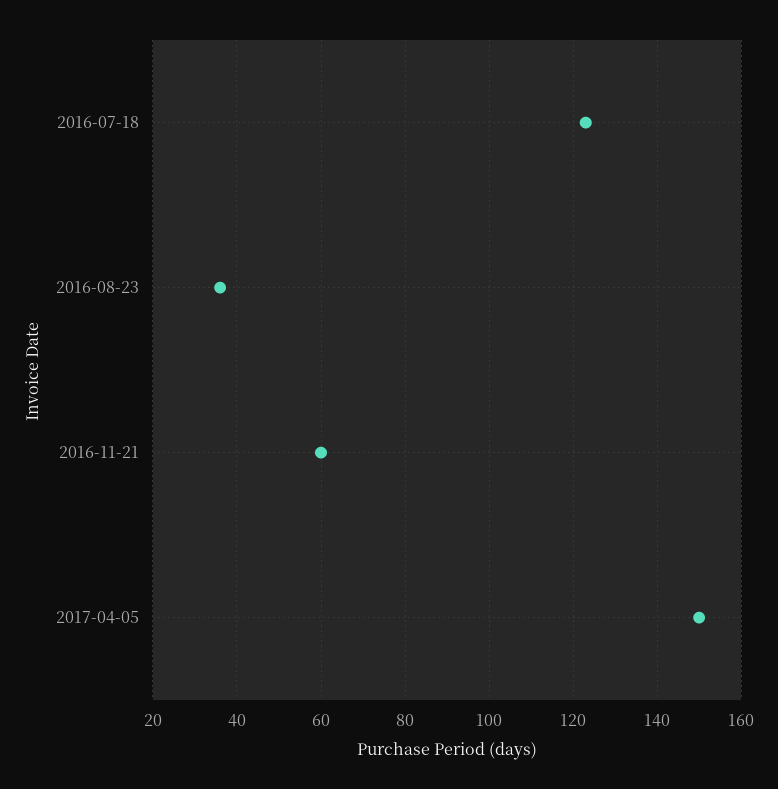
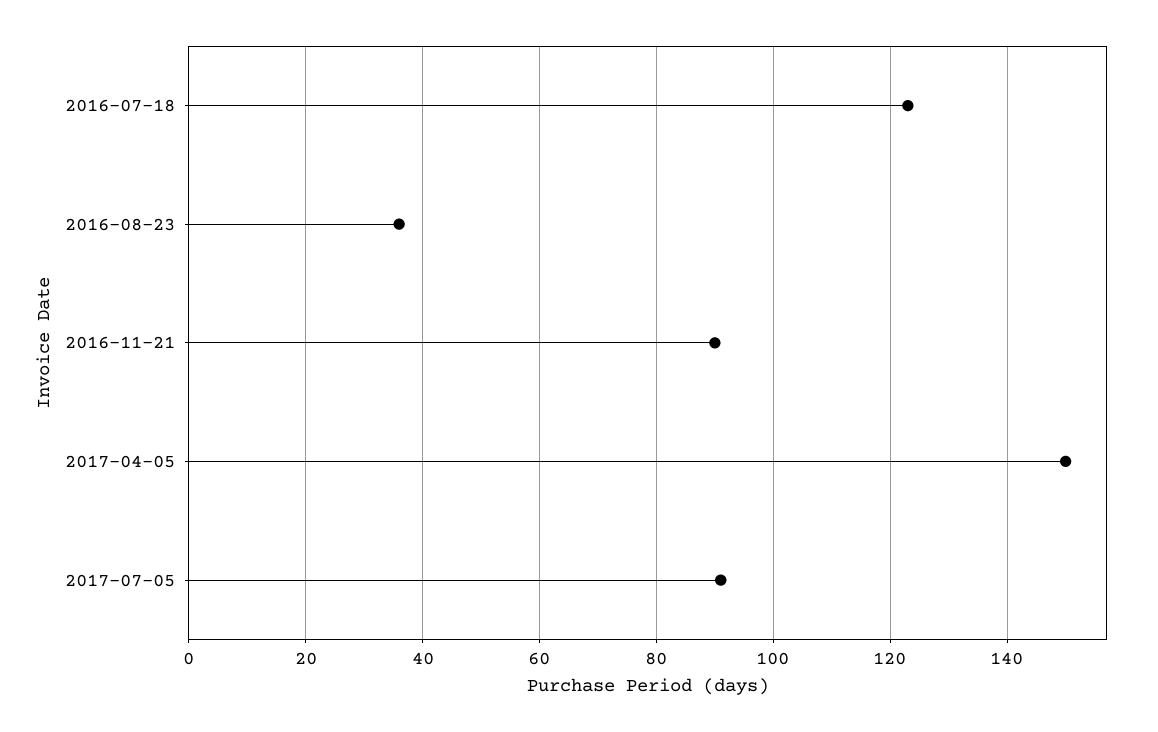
2016-11-21: 60 -> 90
2017-07-05: none -> 90

